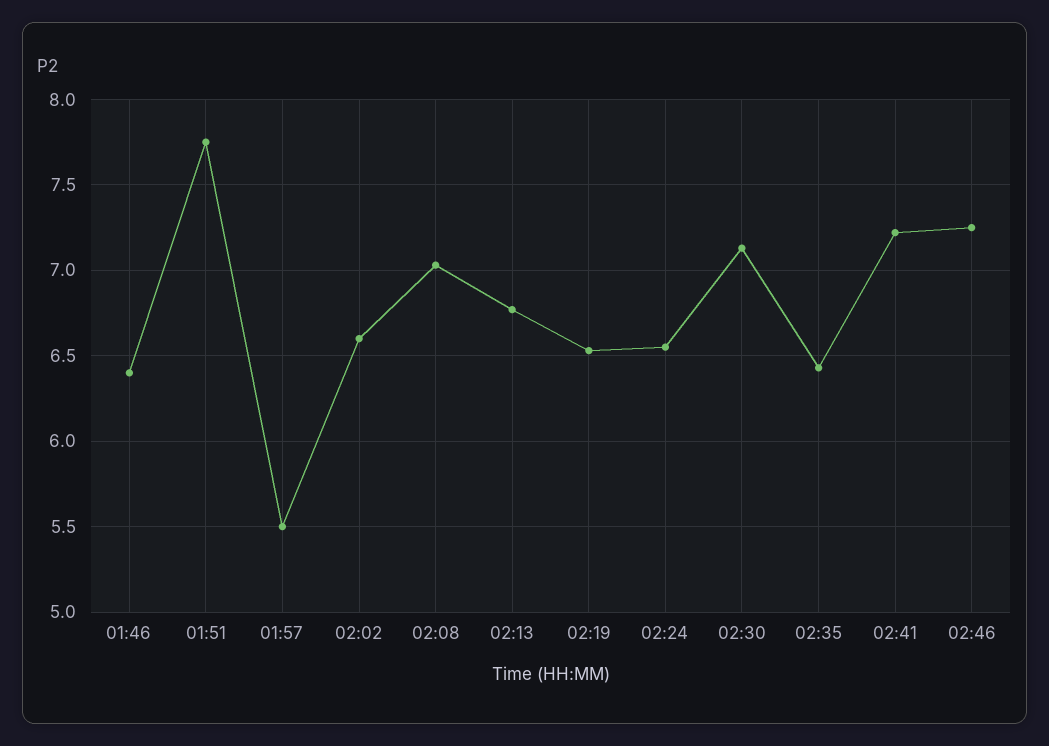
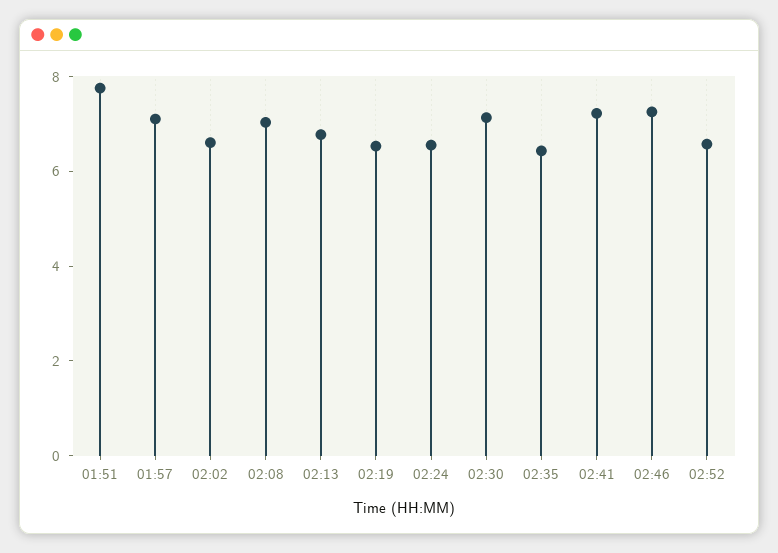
01:46: 6.4 -> none
01:57: 5.5 -> 7
02:52: none -> 6.5

